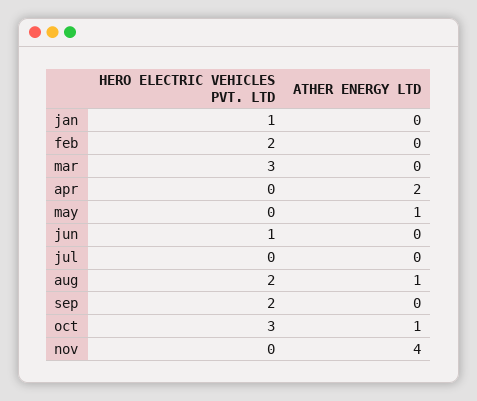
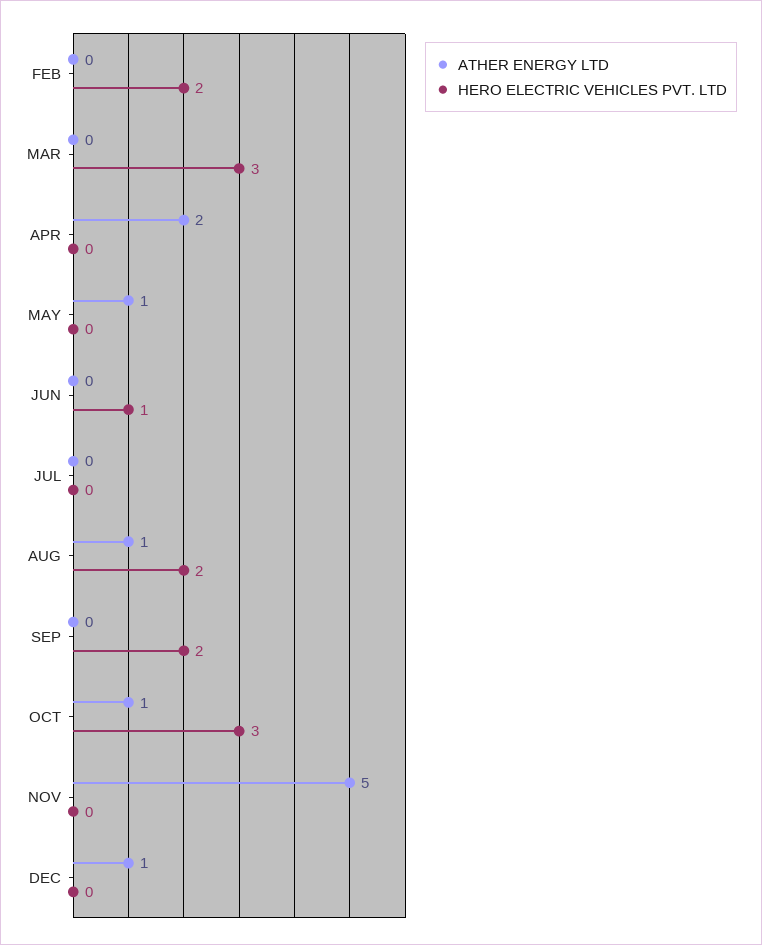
HERO ELECTRIC VEHICLES PVT. LTD, jan: 1 -> none
ATHER ENERGY LTD, jan: 0 -> none
ATHER ENERGY LTD, nov: 4 -> 5
ATHER ENERGY LTD, DEC: none -> 1
HERO ELECTRIC VEHICLES PVT. LTD, DEC: none -> 0

